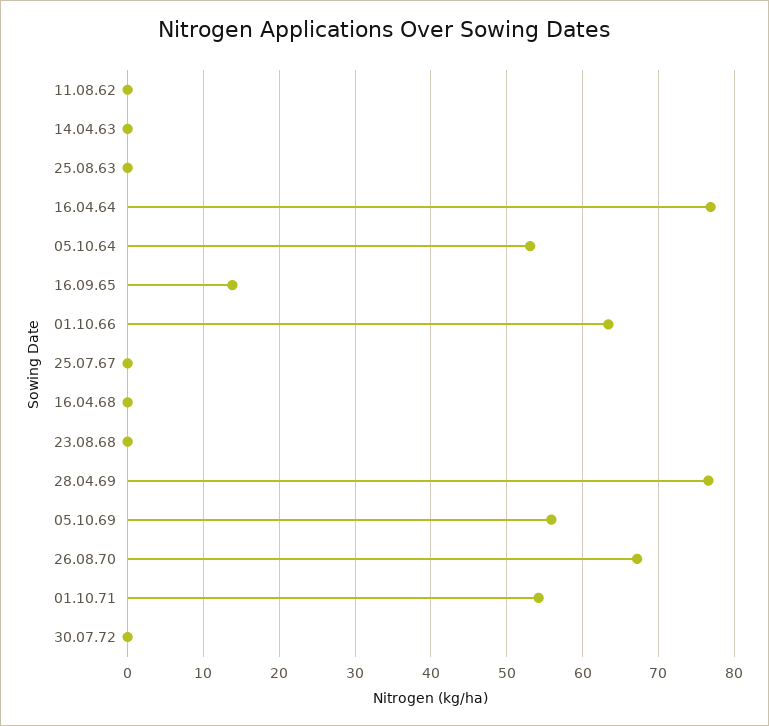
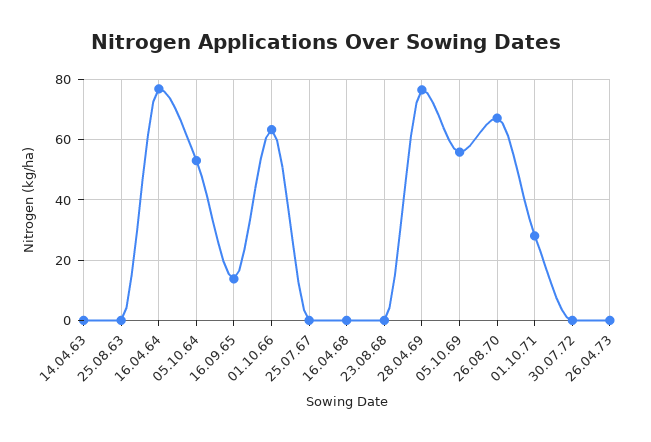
11.08.62: 0 -> none
01.10.71: 54 -> 28
26.04.73: none -> 0

